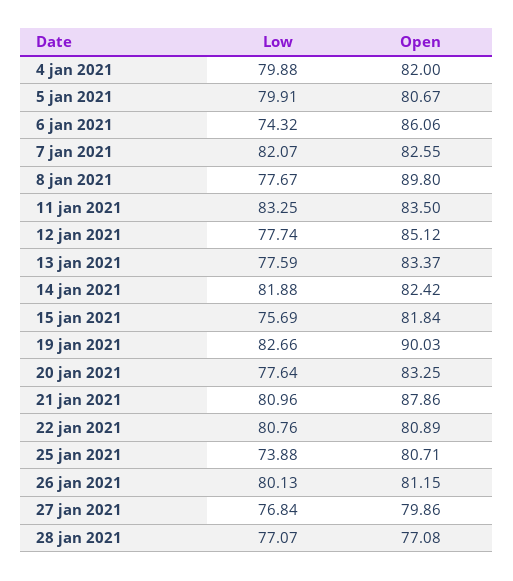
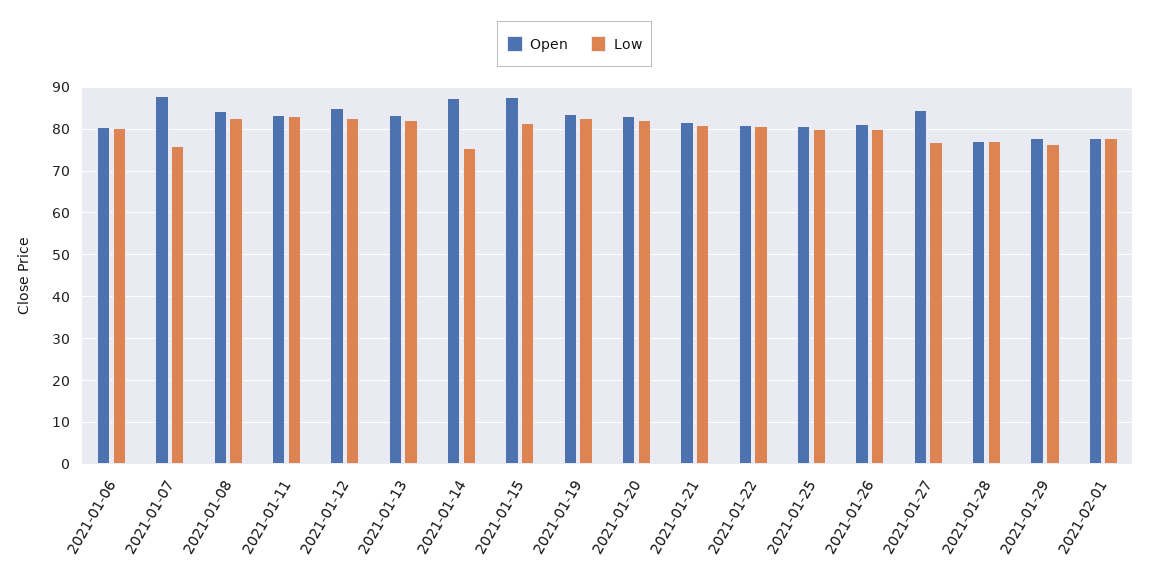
Low, 4 jan 2021: 79.88 -> none
Open, 4 jan 2021: 82 -> none
Low, 5 jan 2021: 79.91 -> none
Open, 5 jan 2021: 80.67 -> none
Low, 6 jan 2021: 74.32 -> 80
Open, 6 jan 2021: 86.06 -> 80
Low, 7 jan 2021: 82.07 -> 76
Open, 7 jan 2021: 82.55 -> 88
Low, 8 jan 2021: 77.67 -> 82
Open, 8 jan 2021: 89.8 -> 84
Low, 12 jan 2021: 77.74 -> 82
Low, 13 jan 2021: 77.59 -> 82
Low, 14 jan 2021: 81.88 -> 76
Open, 14 jan 2021: 82.42 -> 88
Low, 15 jan 2021: 75.69 -> 82
Open, 15 jan 2021: 81.84 -> 88
Open, 19 jan 2021: 90.03 -> 84
Low, 20 jan 2021: 77.64 -> 82
Open, 21 jan 2021: 87.86 -> 82
Low, 25 jan 2021: 73.88 -> 80
Open, 27 jan 2021: 79.86 -> 84
Open, 2021-01-29: none -> 78
Low, 2021-01-29: none -> 76
Open, 2021-02-01: none -> 78
Low, 2021-02-01: none -> 78

